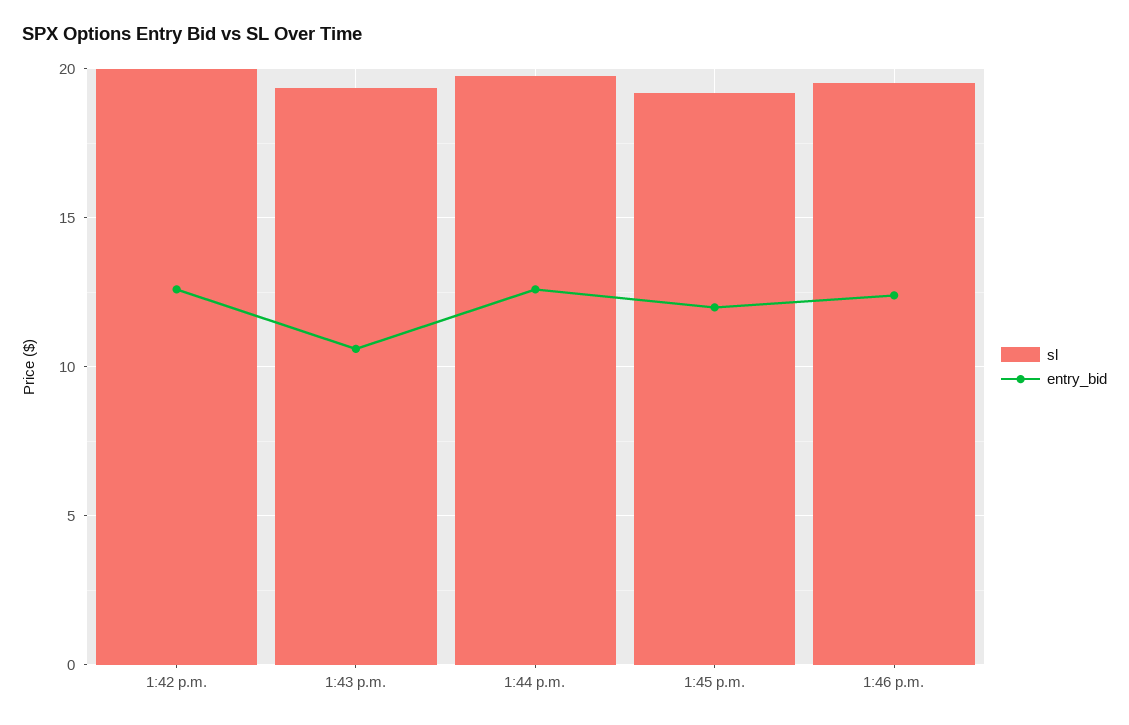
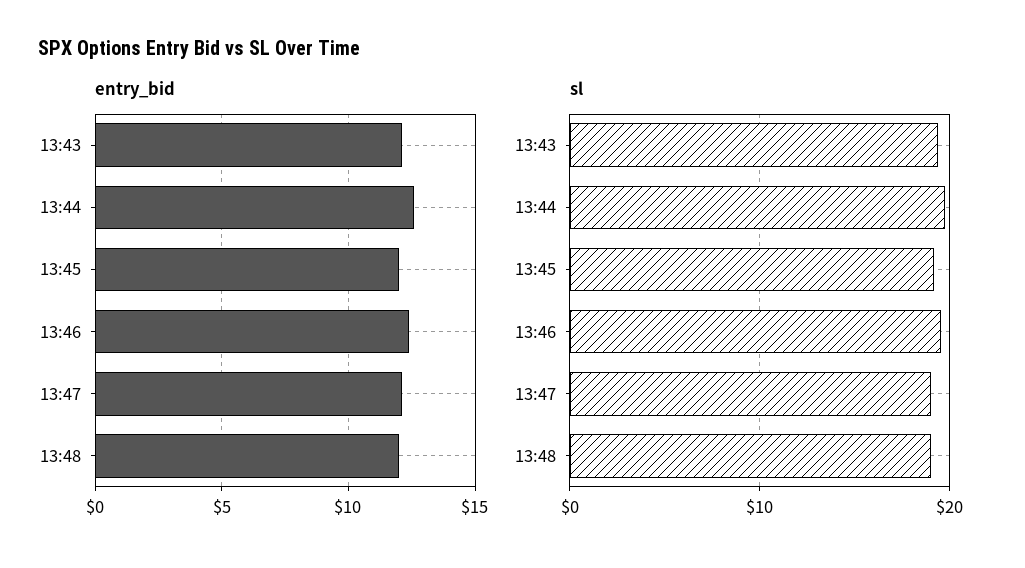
sl, 1:42 p.m.: 20 -> none
entry_bid, 1:42 p.m.: 12.5 -> none
entry_bid, 1:43 p.m.: 10.5 -> 12
entry_bid, 13:47: none -> 12
entry_bid, 13:48: none -> 12
sl, 13:47: none -> 19
sl, 13:48: none -> 19

